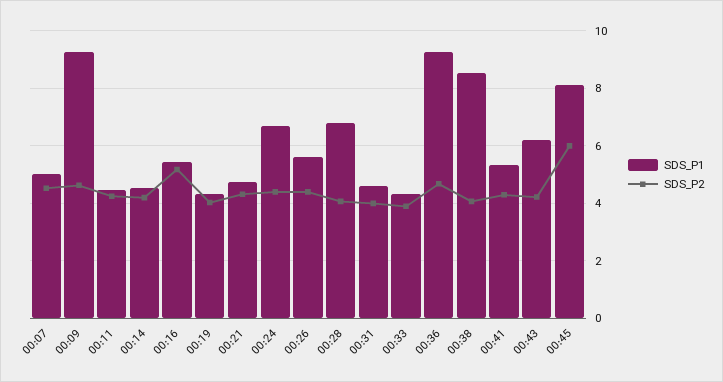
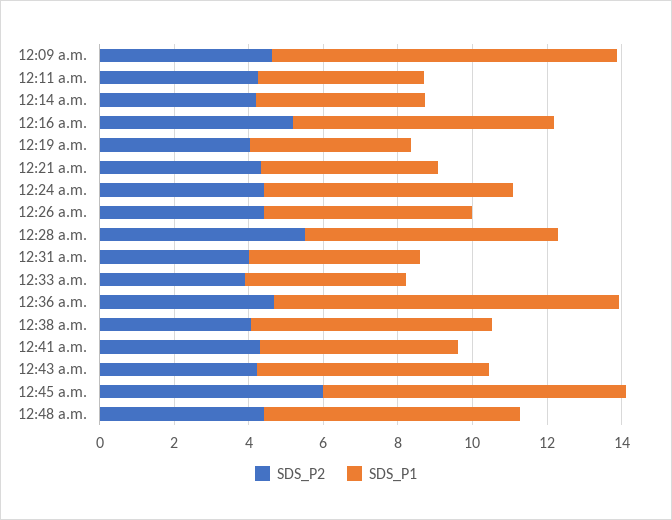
SDS_P1, 00:07: 5 -> none
SDS_P2, 00:07: 4.5 -> none
SDS_P1, 00:16: 5.5 -> 7
SDS_P2, 00:28: 4 -> 5.5
SDS_P1, 00:38: 8.5 -> 6.5
SDS_P2, 12:48 a.m.: none -> 4.5
SDS_P1, 12:48 a.m.: none -> 7

